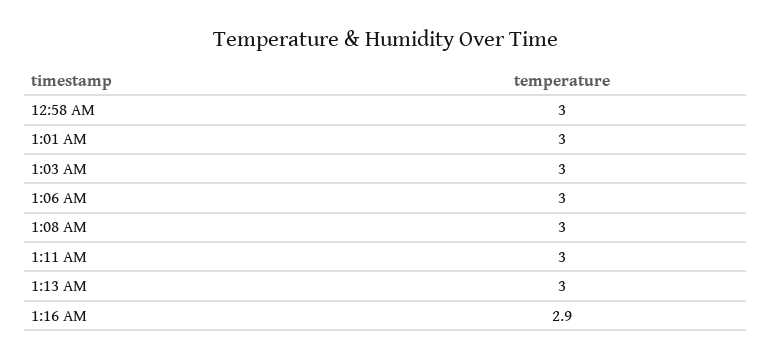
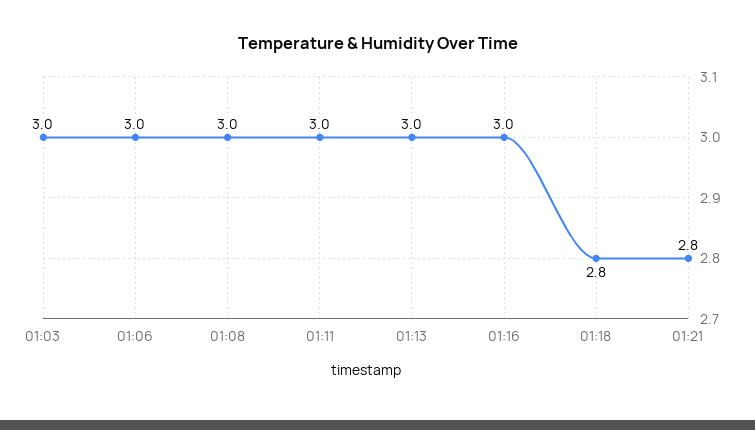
12:58 AM: 3 -> none
1:01 AM: 3 -> none
1:16 AM: 2.9 -> 3
01:18: none -> 2.8
01:21: none -> 2.8

